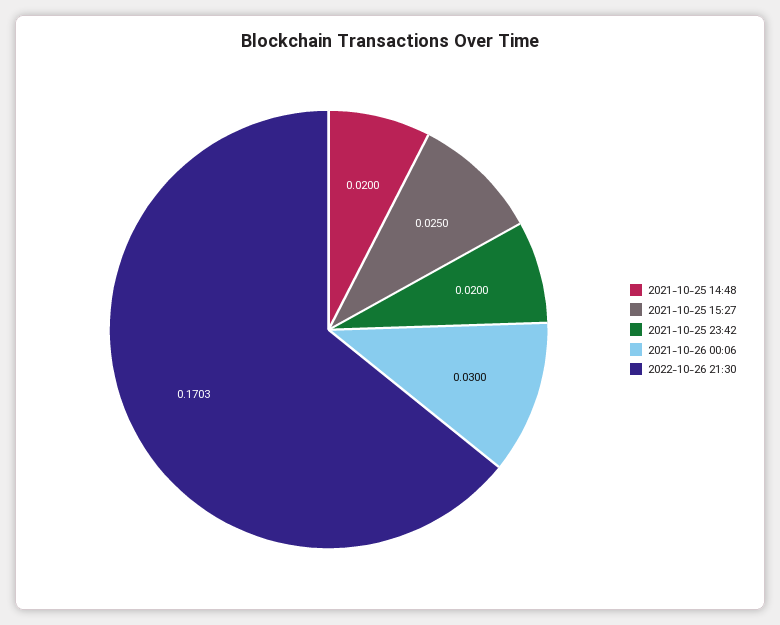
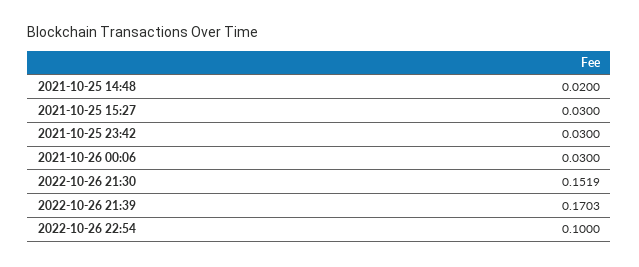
2021-10-25 15:27: 0.025 -> 0.03
2021-10-25 23:42: 0.02 -> 0.03
2022-10-26 21:30: 0.1703 -> 0.1519
2022-10-26 21:39: none -> 0.1703
2022-10-26 22:54: none -> 0.1

